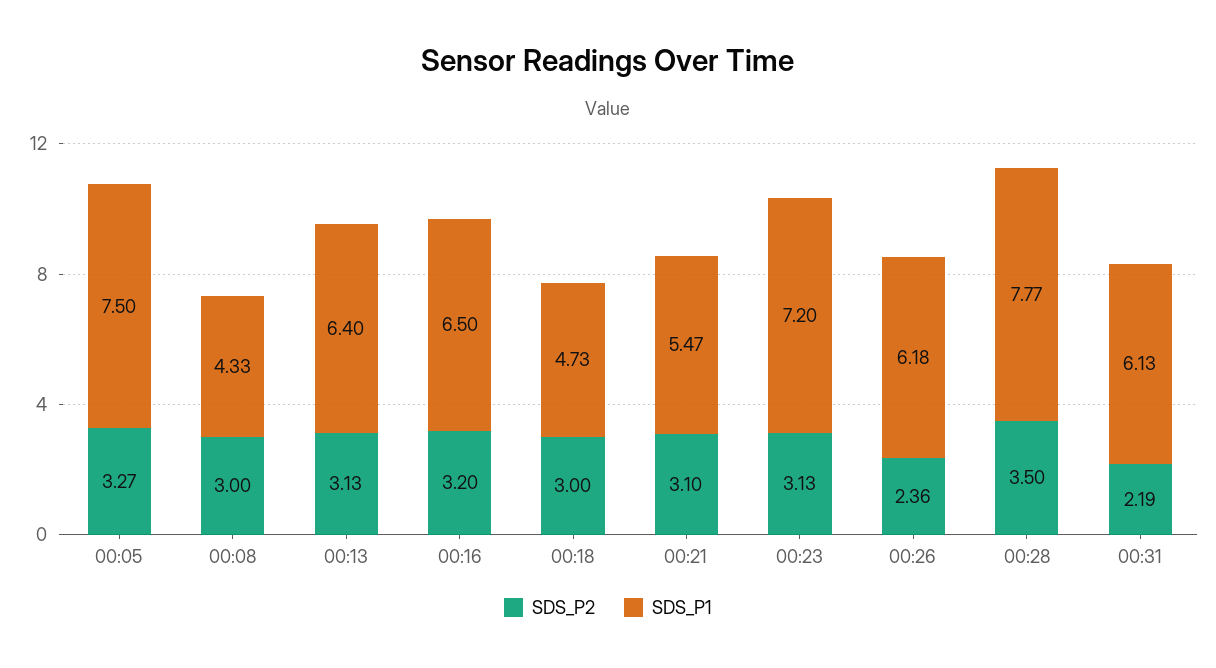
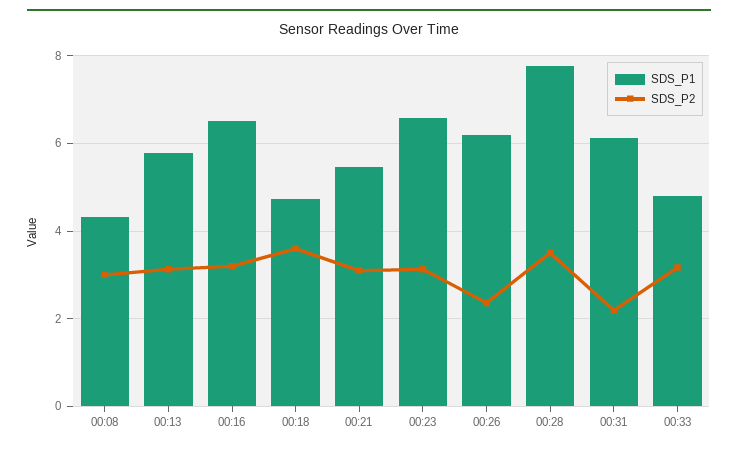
SDS_P2, 00:05: 3.27 -> none
SDS_P1, 00:05: 7.5 -> none
SDS_P1, 00:13: 6.4 -> 5.8
SDS_P2, 00:18: 3 -> 3.6
SDS_P1, 00:23: 7.2 -> 6.6
SDS_P1, 00:33: none -> 4.8
SDS_P2, 00:33: none -> 3.2

